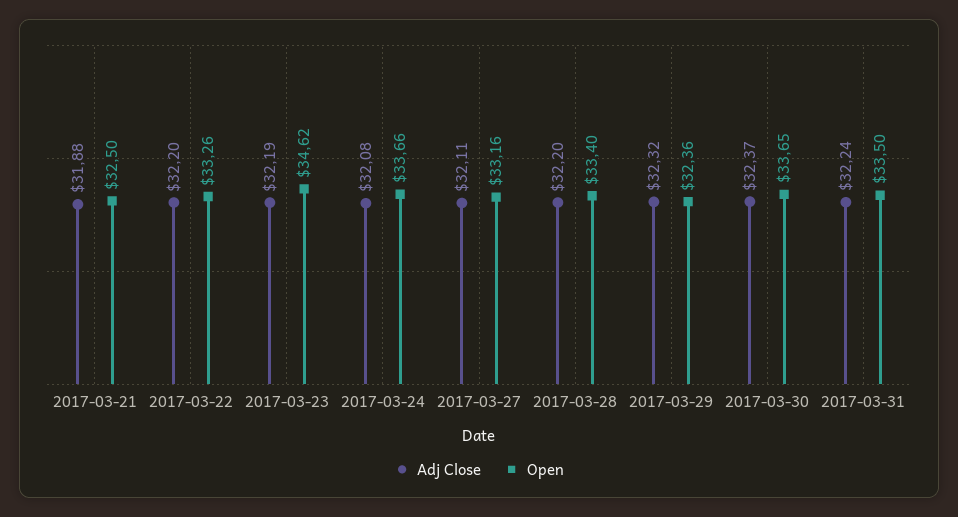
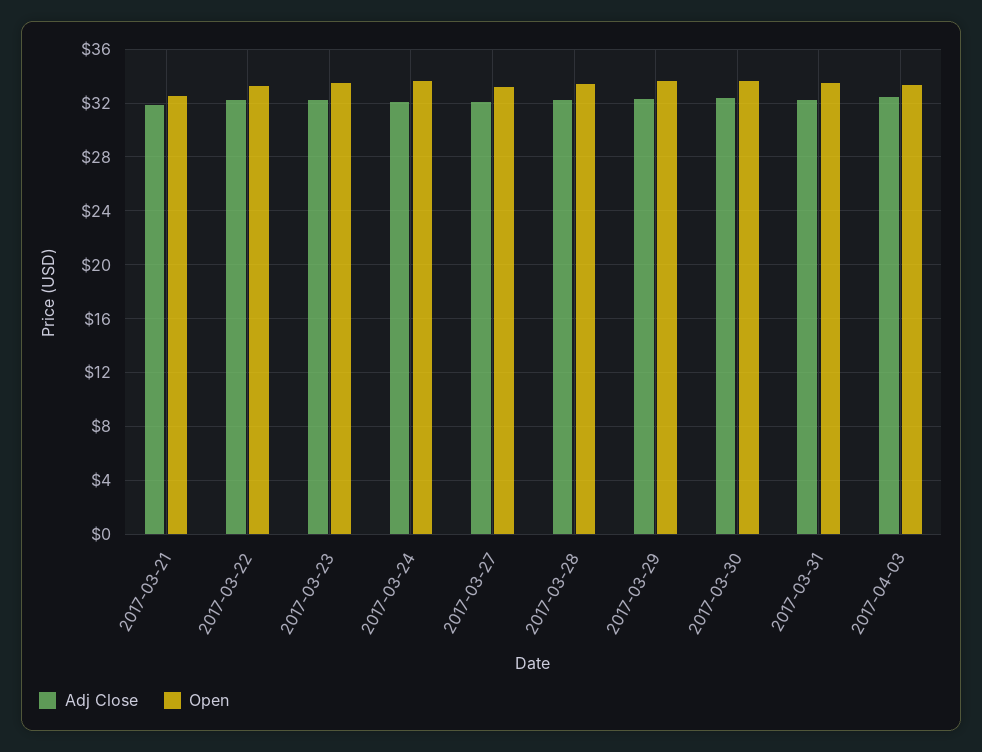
Open, 2017-03-23: 34.62 -> 33.5
Open, 2017-03-29: 32.36 -> 33.5
Adj Close, 2017-04-03: none -> 32.5
Open, 2017-04-03: none -> 33.5

